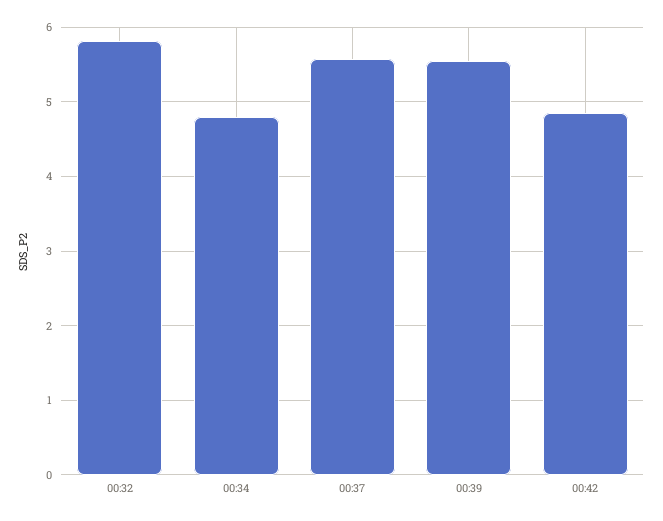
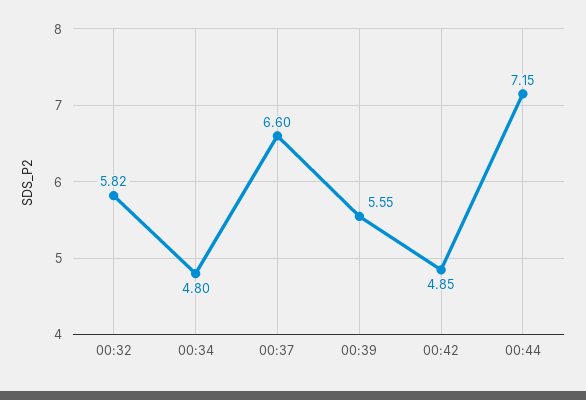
00:37: 5.6 -> 6.6
00:44: none -> 7.15

